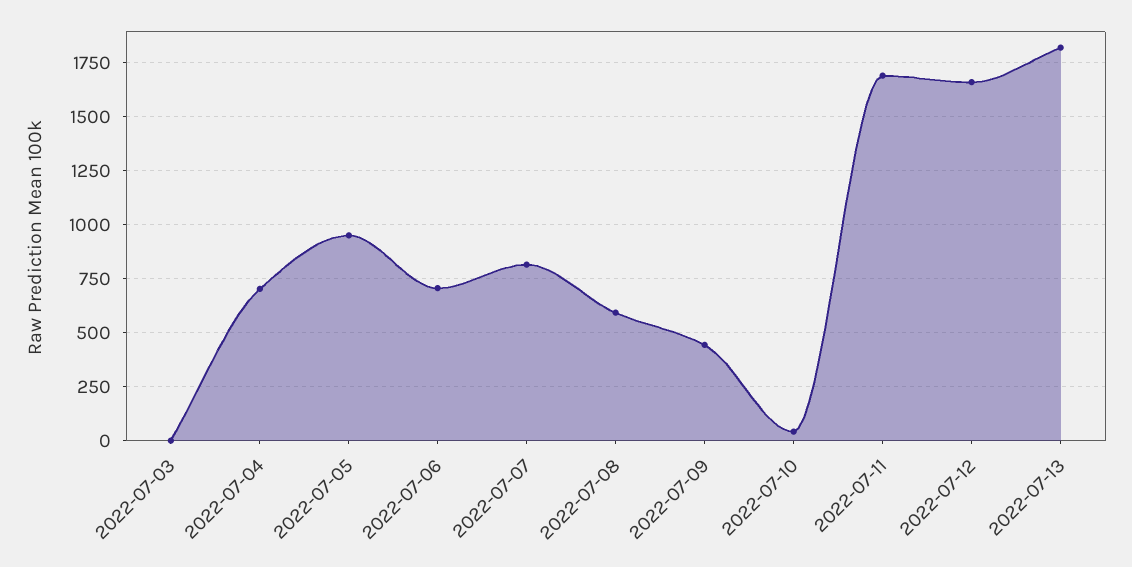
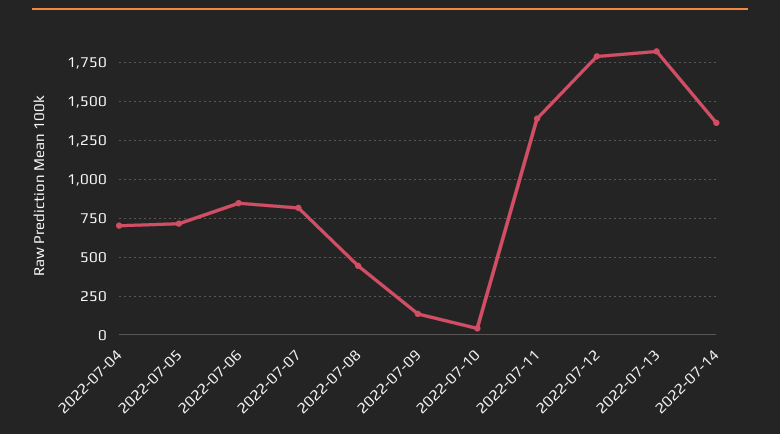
2022-07-03: 0 -> none
2022-07-05: 950 -> 700
2022-07-06: 700 -> 850
2022-07-08: 600 -> 450
2022-07-09: 450 -> 150
2022-07-11: 1700 -> 1400
2022-07-12: 1650 -> 1800
2022-07-14: none -> 1350

